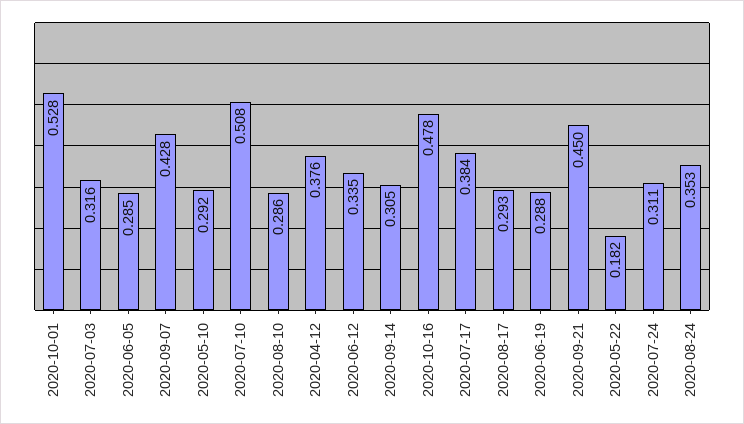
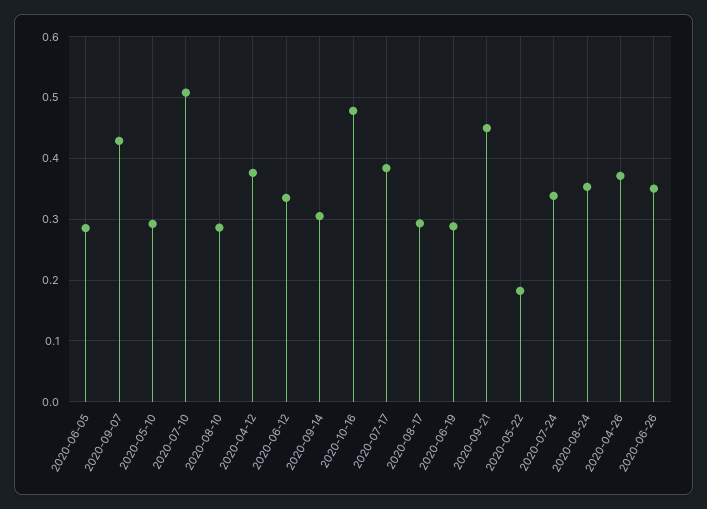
2020-10-01: 0.528 -> none
2020-07-03: 0.316 -> none
2020-07-24: 0.311 -> 0.34
2020-04-26: none -> 0.37
2020-06-26: none -> 0.35

